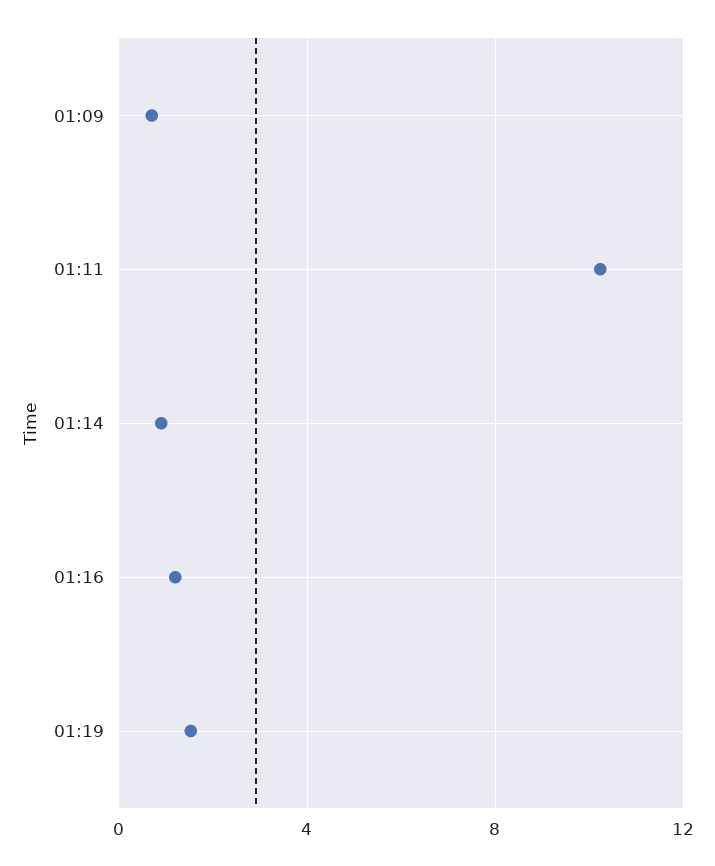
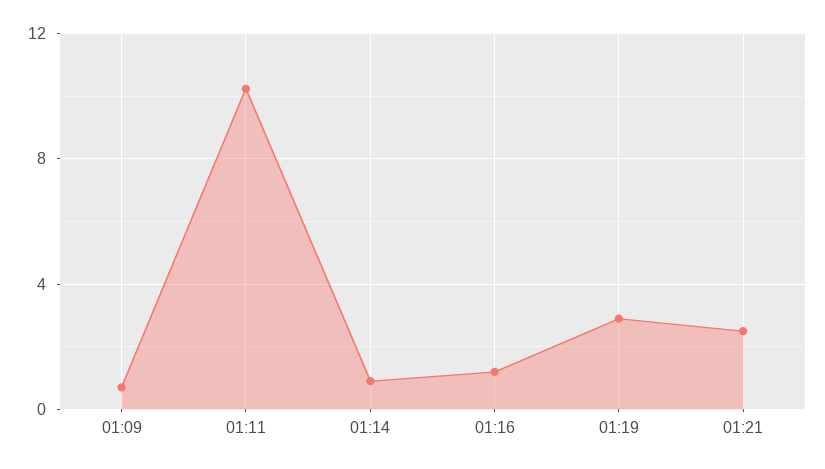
01:19: 1.5 -> 3
01:21: none -> 2.5

